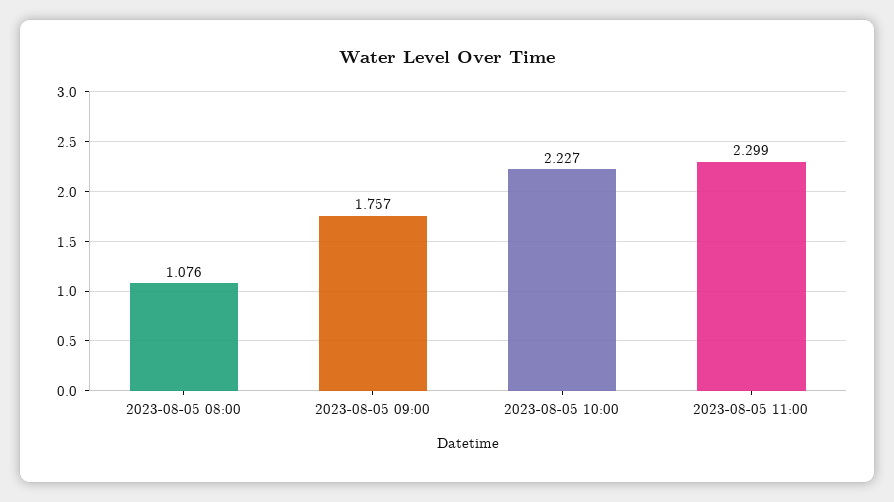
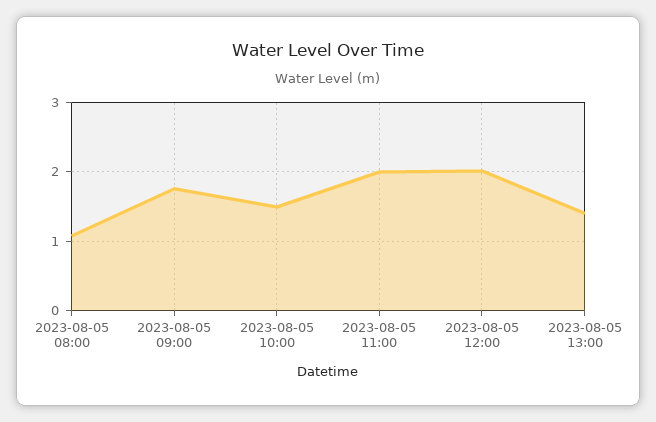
2023-08-05 10:00: 2.227 -> 1.5
2023-08-05 11:00: 2.299 -> 2
2023-08-05 12:00: none -> 2
2023-08-05 13:00: none -> 1.4

